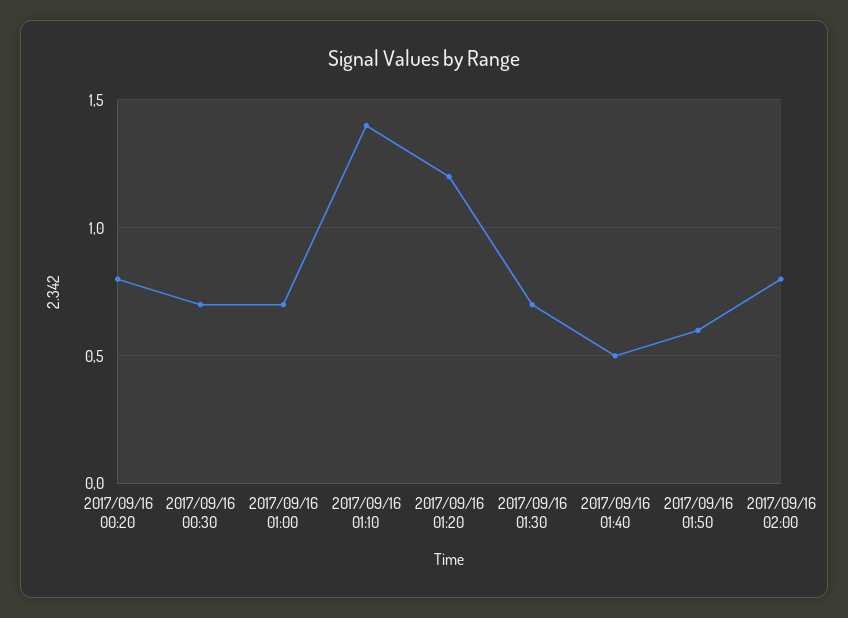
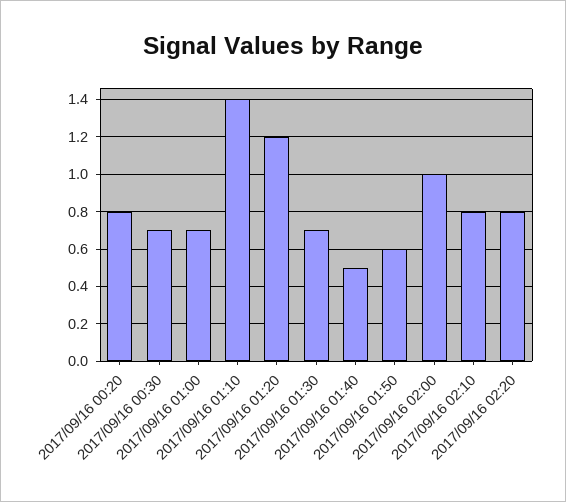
2017/09/16 02:00: 0.8 -> 1
2017/09/16 02:10: none -> 0.8
2017/09/16 02:20: none -> 0.8

